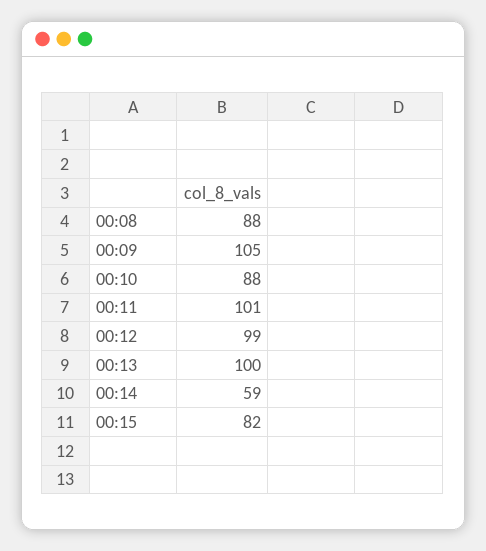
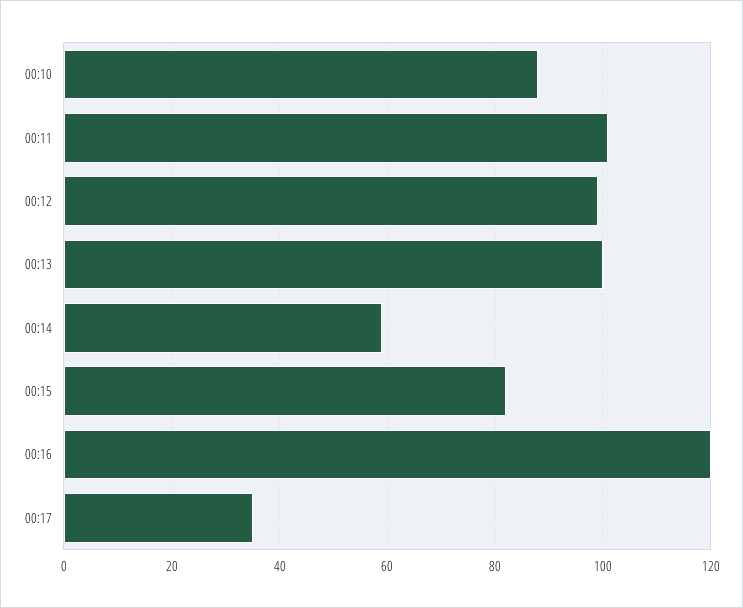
00:08: 88 -> none
00:09: 105 -> none
00:16: none -> 120
00:17: none -> 35

